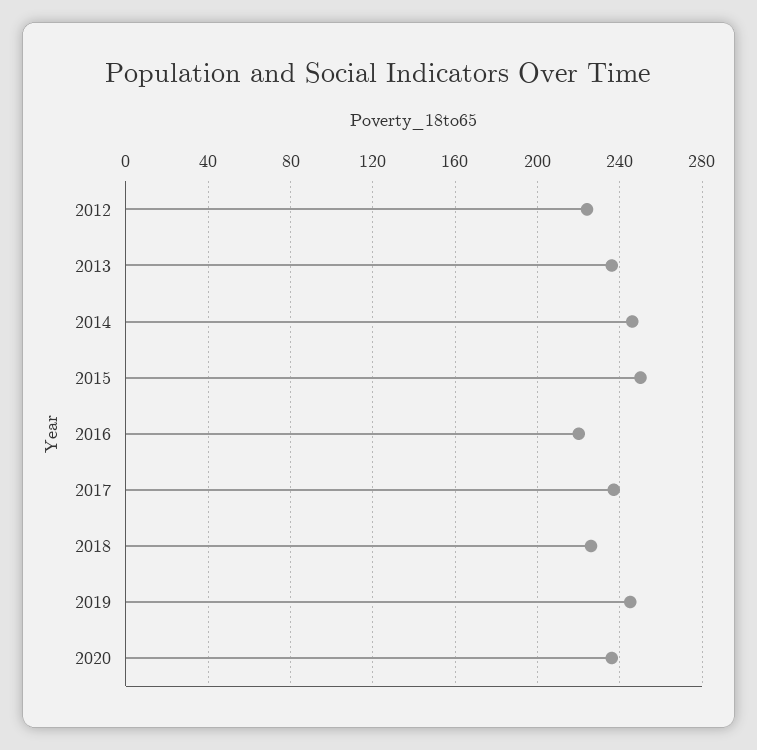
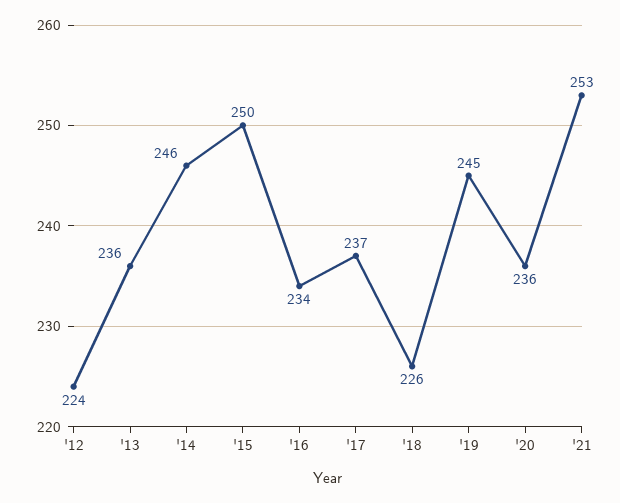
2016: 220 -> 234
'21: none -> 253

